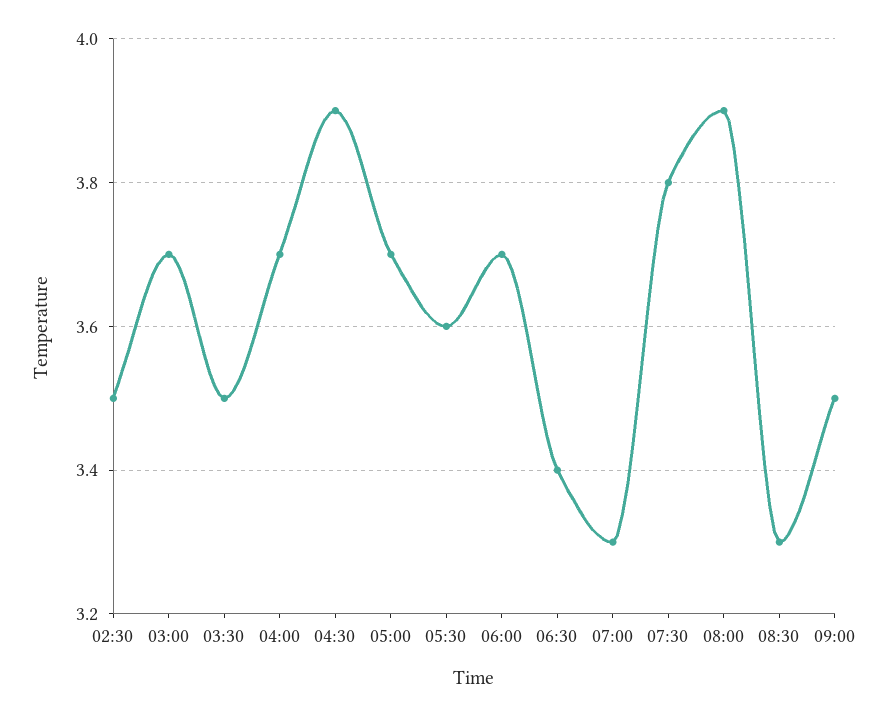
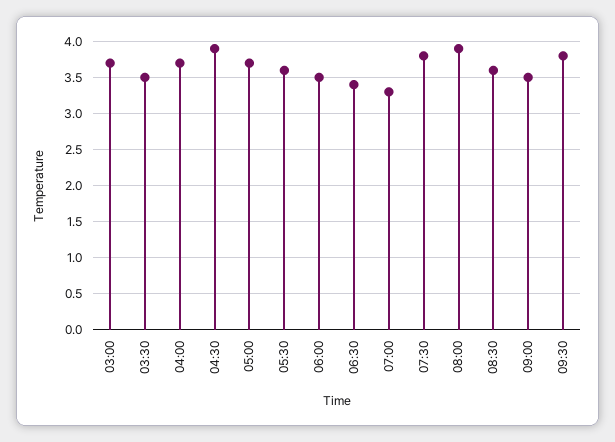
02:30: 3.5 -> none
06:00: 3.7 -> 3.5
08:30: 3.3 -> 3.6
09:30: none -> 3.8

